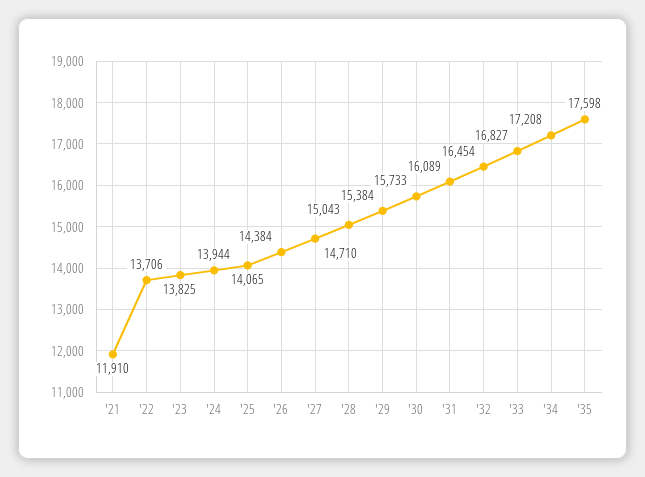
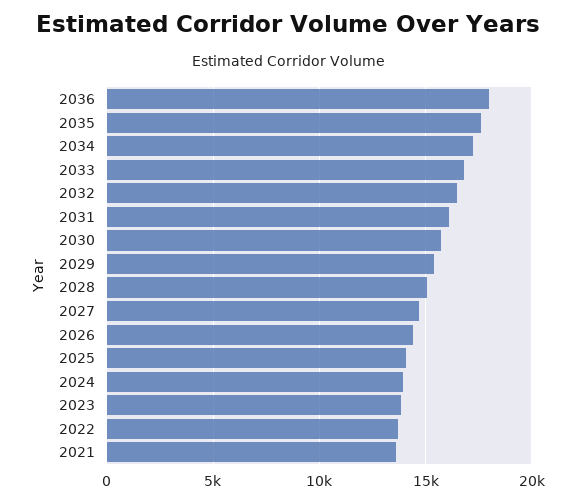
'21: 11910 -> 13500
2036: none -> 18000

